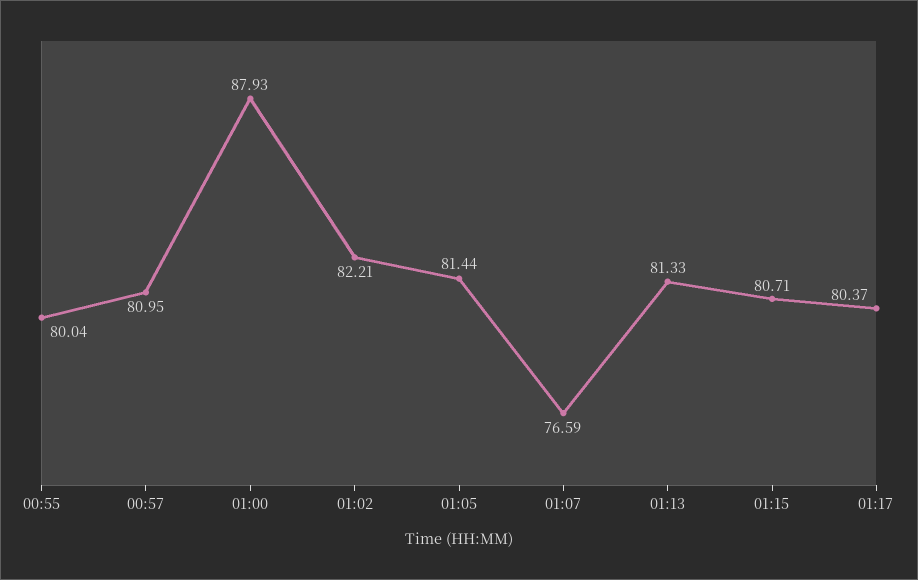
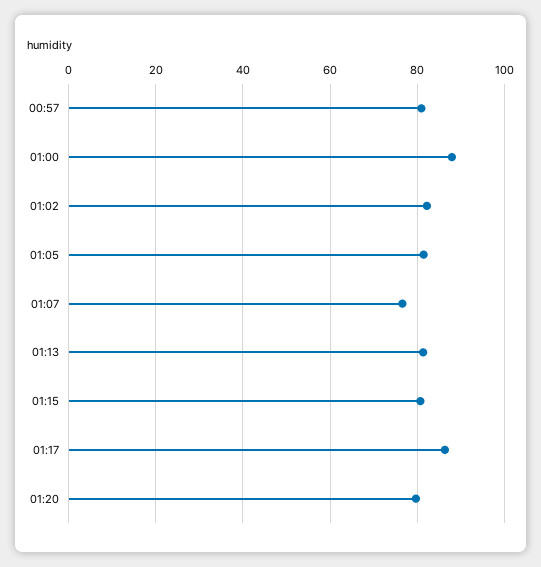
00:55: 80.04 -> none
01:17: 80.37 -> 86
01:20: none -> 80

